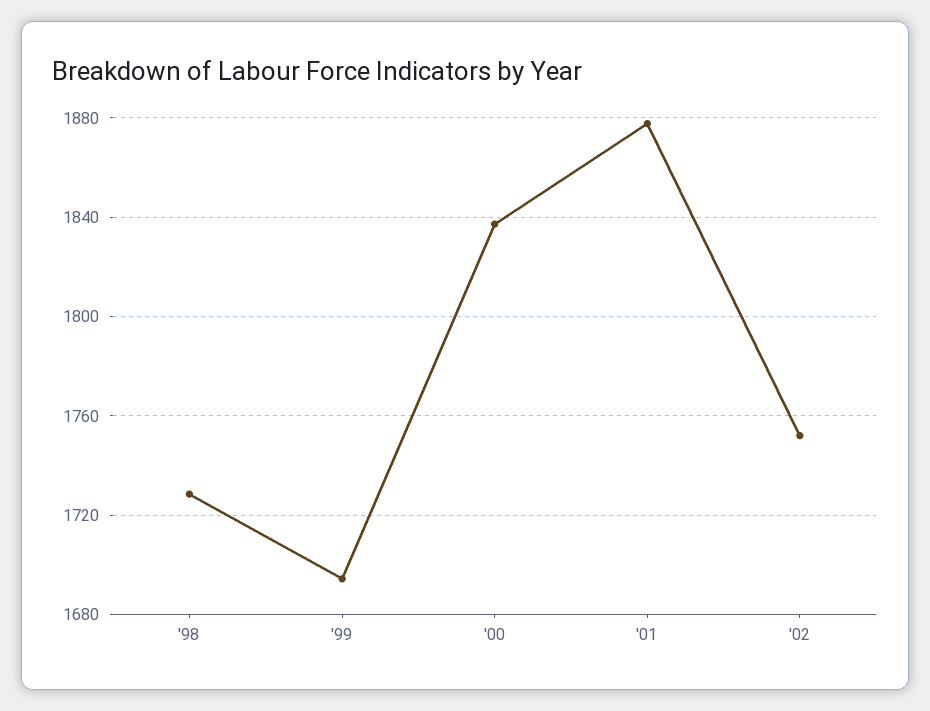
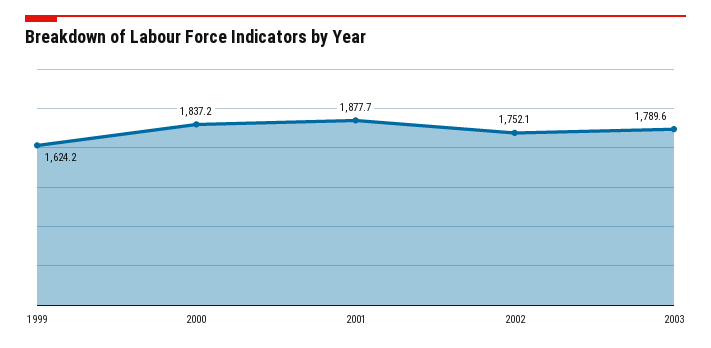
'98: 1730 -> none
'99: 1695 -> 1624.2
2003: none -> 1789.6

